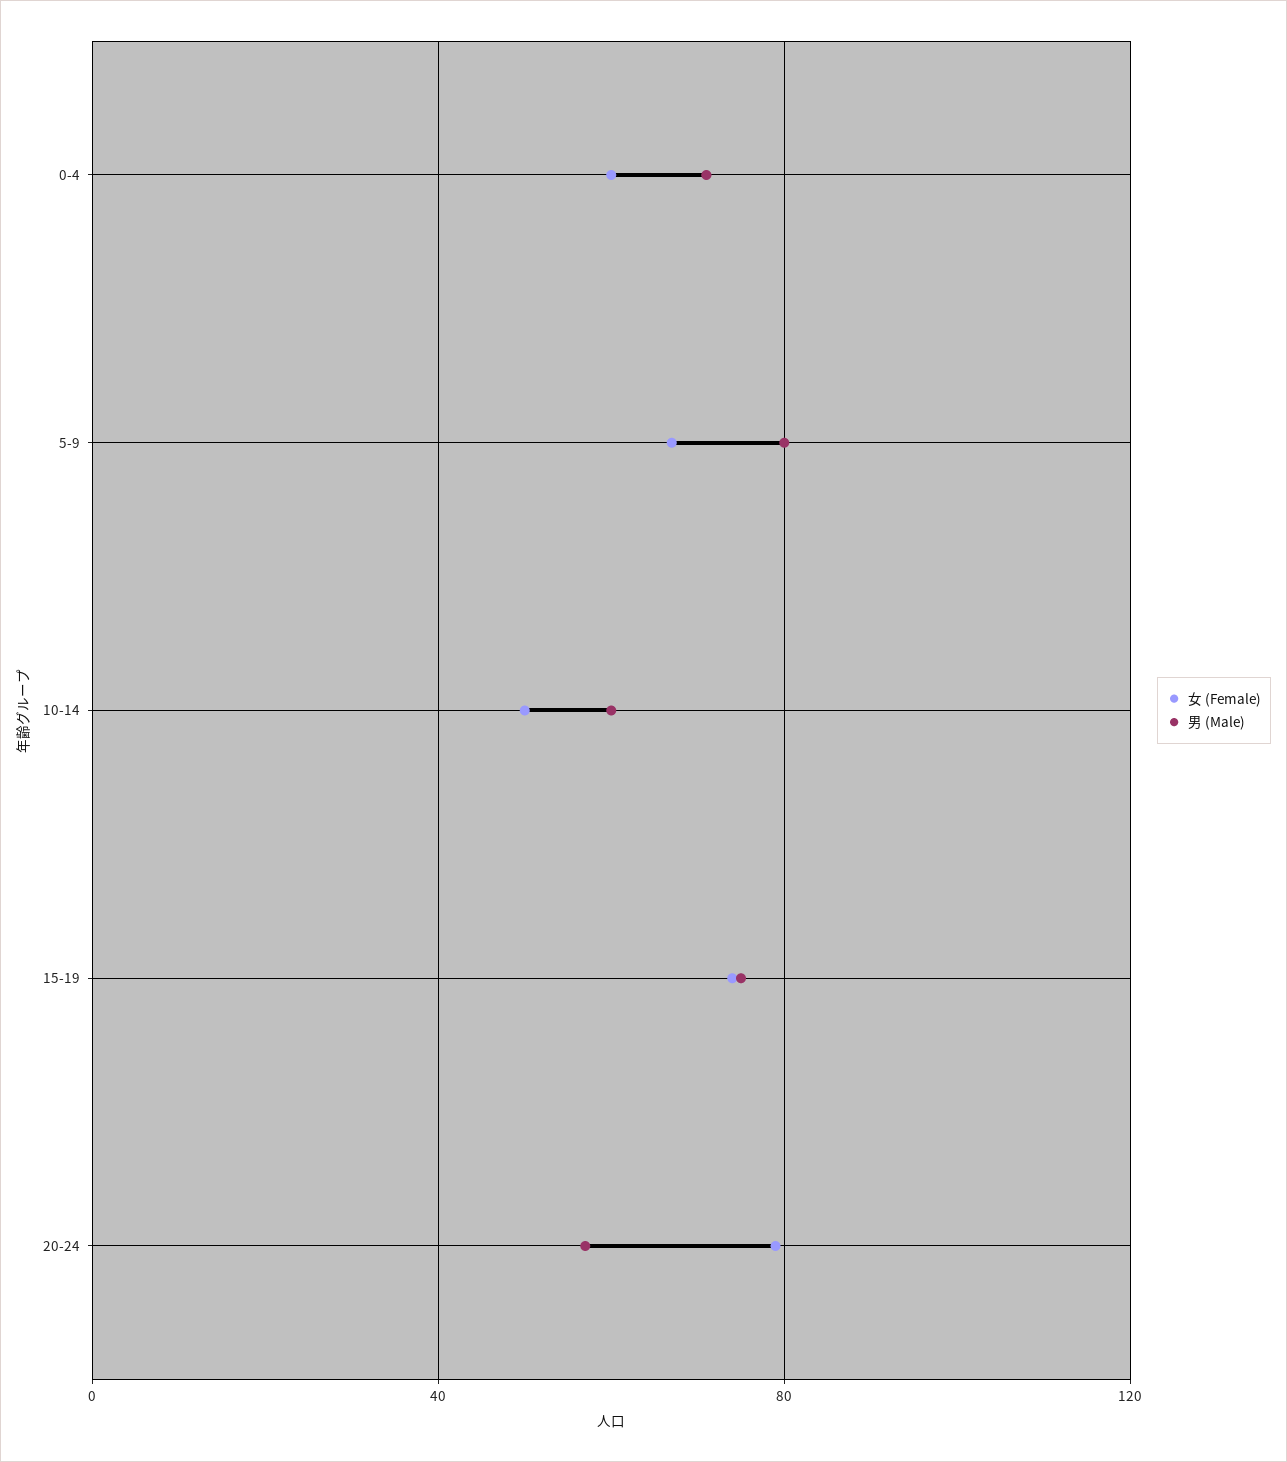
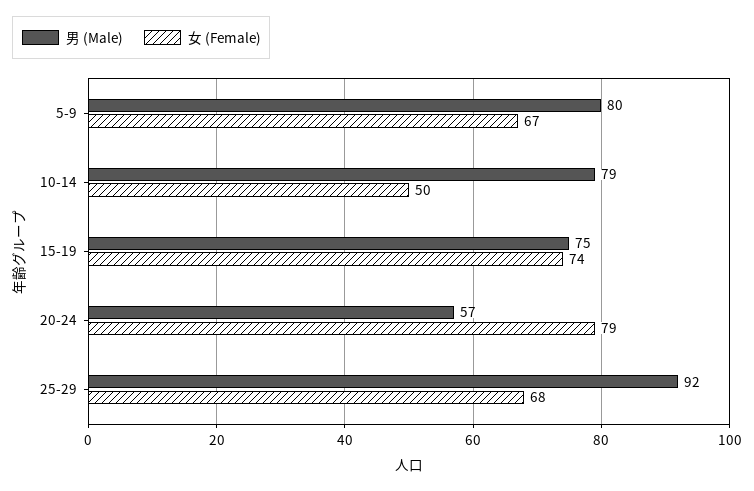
女 (Female), 0-4: 60 -> none
男 (Male), 0-4: 70 -> none
男 (Male), 10-14: 60 -> 79
男 (Male), 25-29: none -> 92
女 (Female), 25-29: none -> 68

